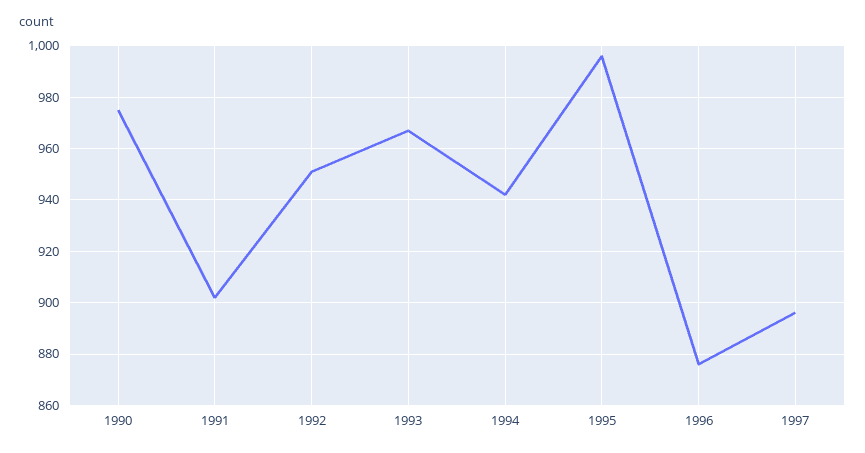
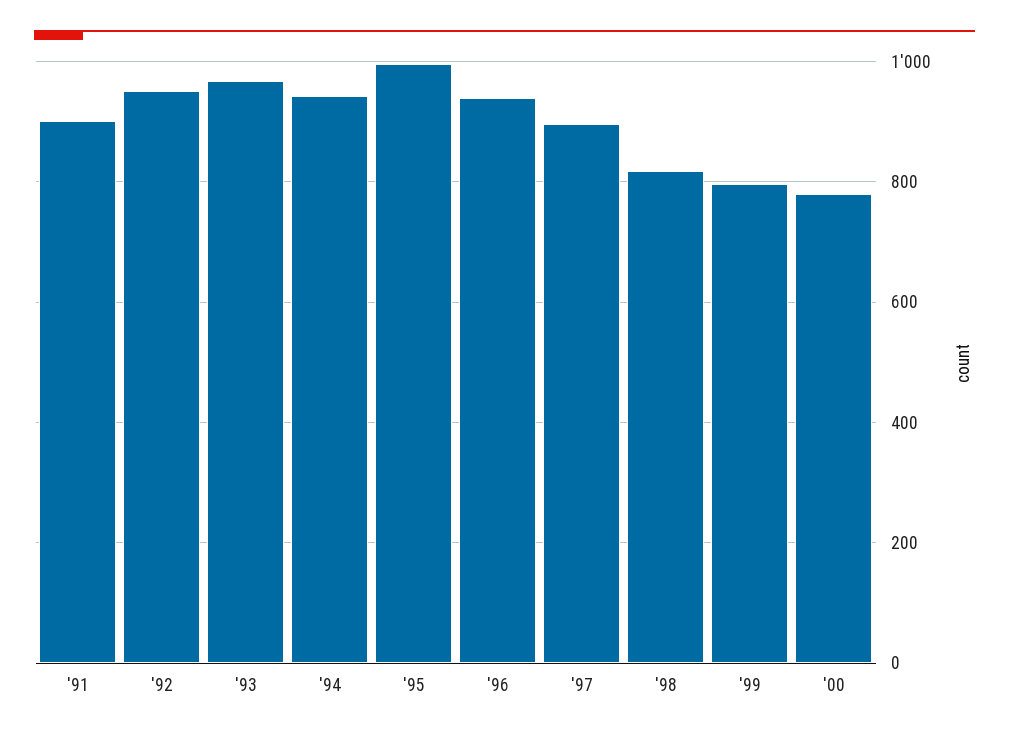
1990: 975 -> none
1996: 875 -> 940
'98: none -> 820
'99: none -> 800
'00: none -> 780

